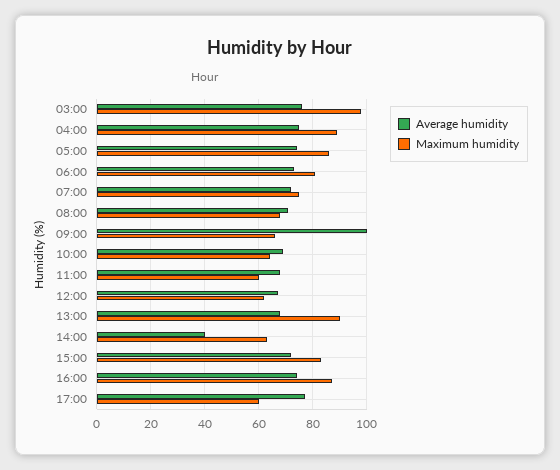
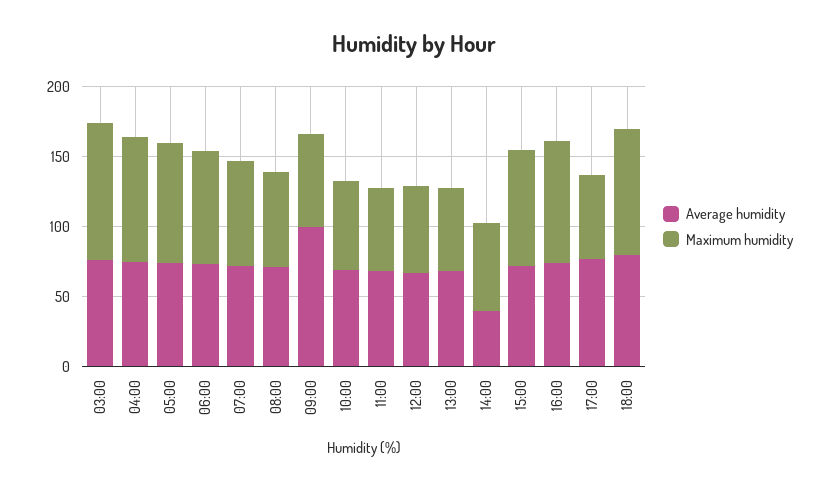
Maximum humidity, 13:00: 90 -> 60
Average humidity, 18:00: none -> 80
Maximum humidity, 18:00: none -> 90

